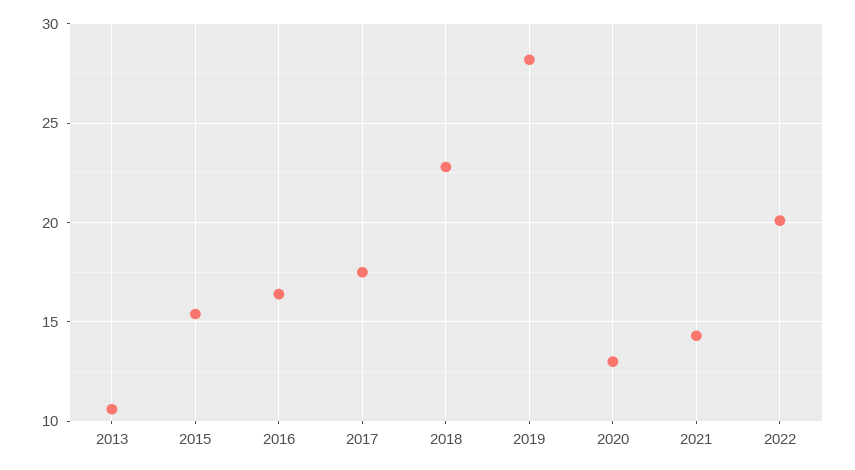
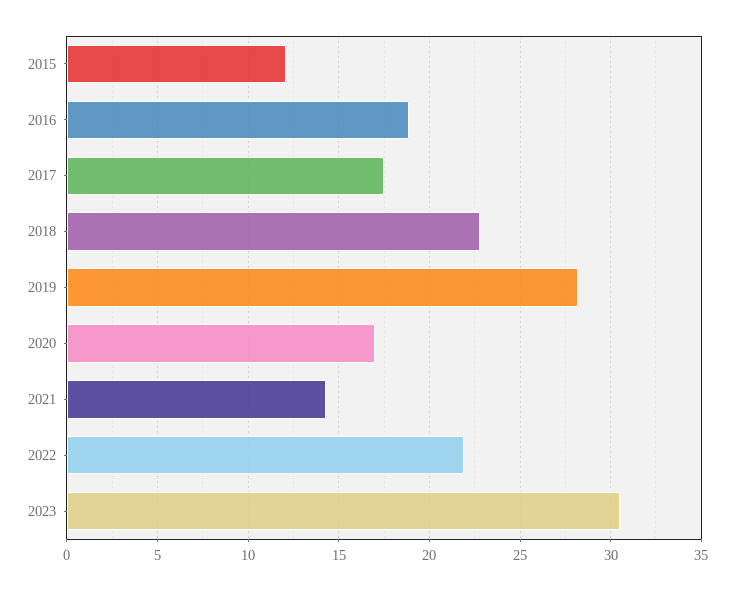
2013: 10.5 -> none
2015: 15.5 -> 12
2016: 16.5 -> 19
2020: 13 -> 17
2022: 20 -> 22
2023: none -> 30.5

